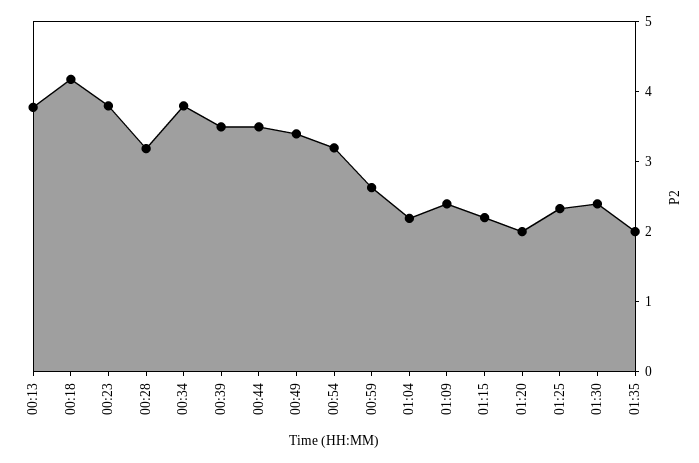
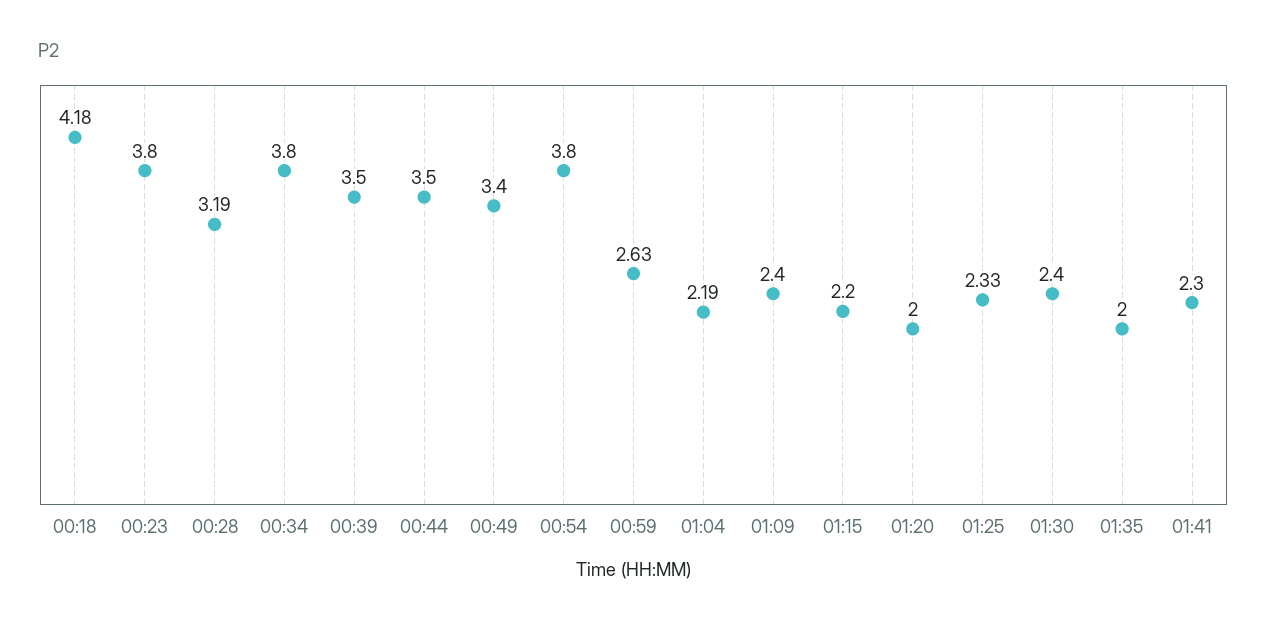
00:13: 3.8 -> none
00:54: 3.2 -> 3.8
01:41: none -> 2.3

